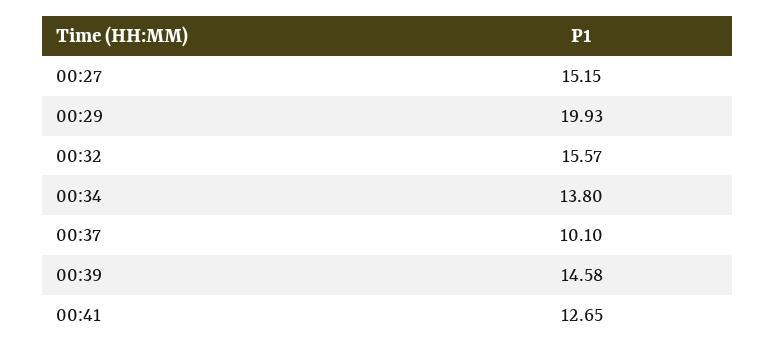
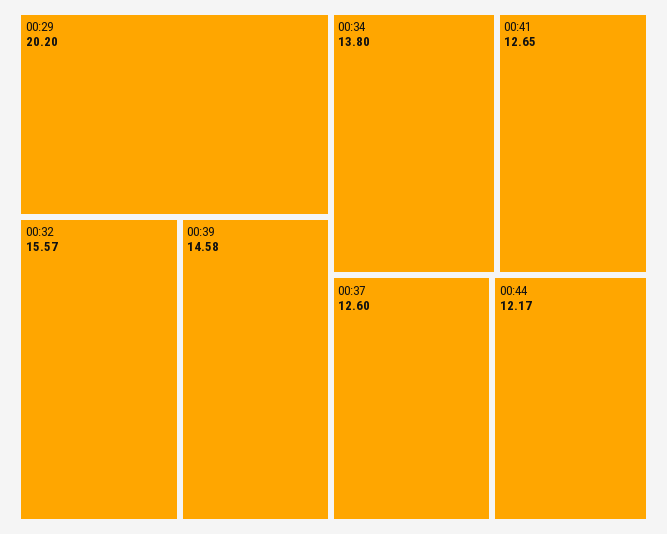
00:27: 15.15 -> none
00:29: 19.93 -> 20.2
00:37: 10.1 -> 12.6
00:44: none -> 12.17

